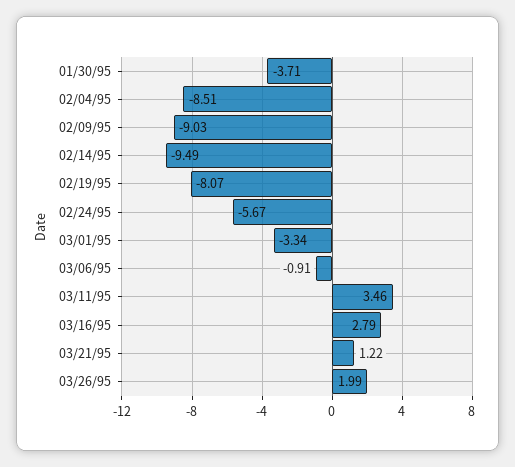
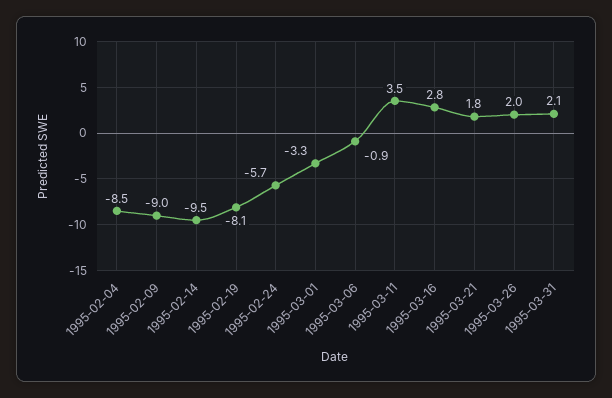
01/30/95: -3.71 -> none
03/21/95: 1.22 -> 1.8
1995-03-31: none -> 2.1

